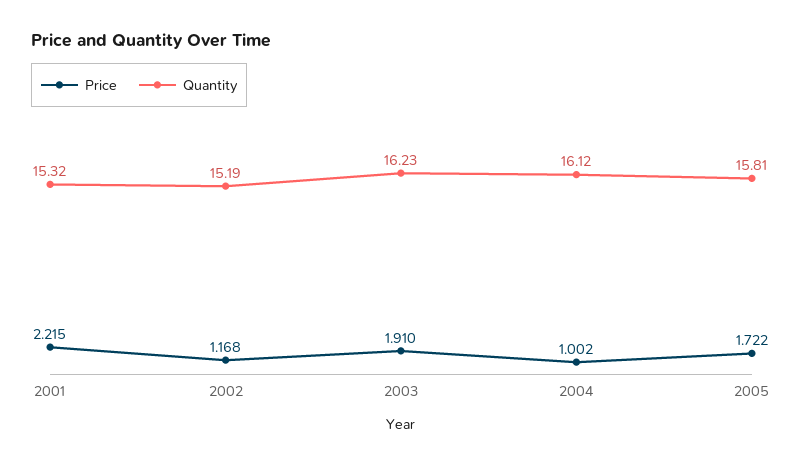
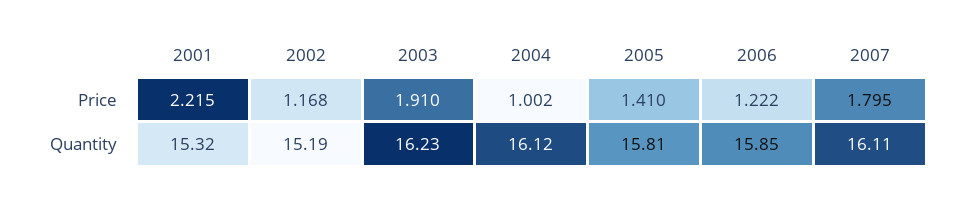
Price, 2005: 1.722 -> 1.41
Price, 2006: none -> 1.222
Price, 2007: none -> 1.795
Quantity, 2006: none -> 15.85
Quantity, 2007: none -> 16.11

